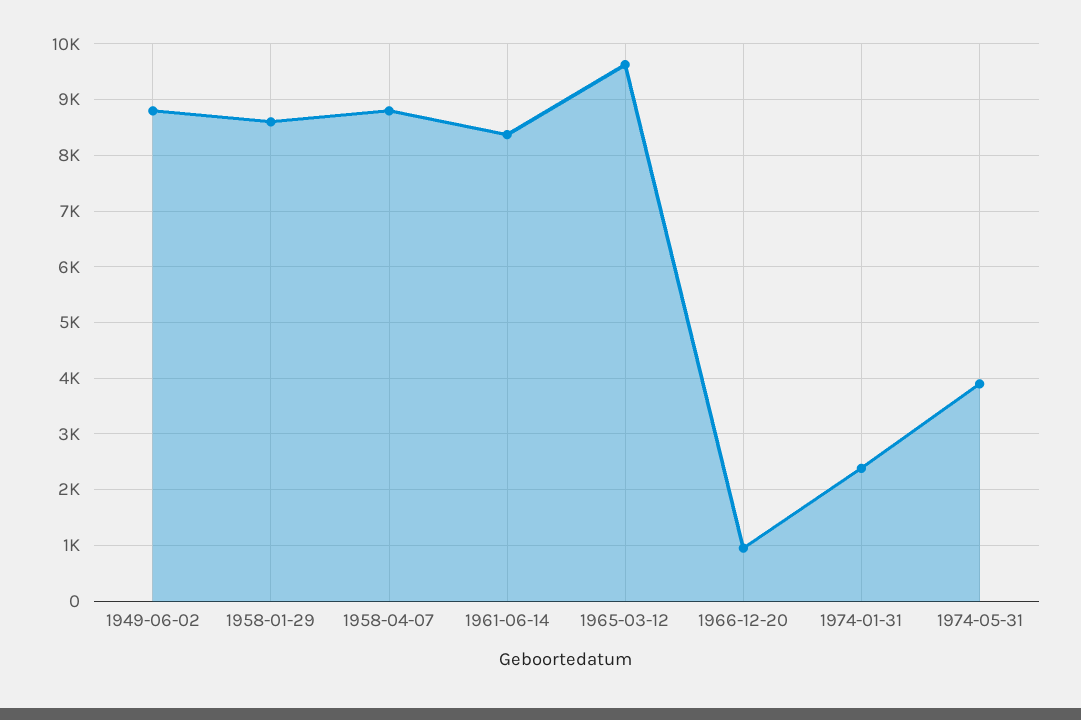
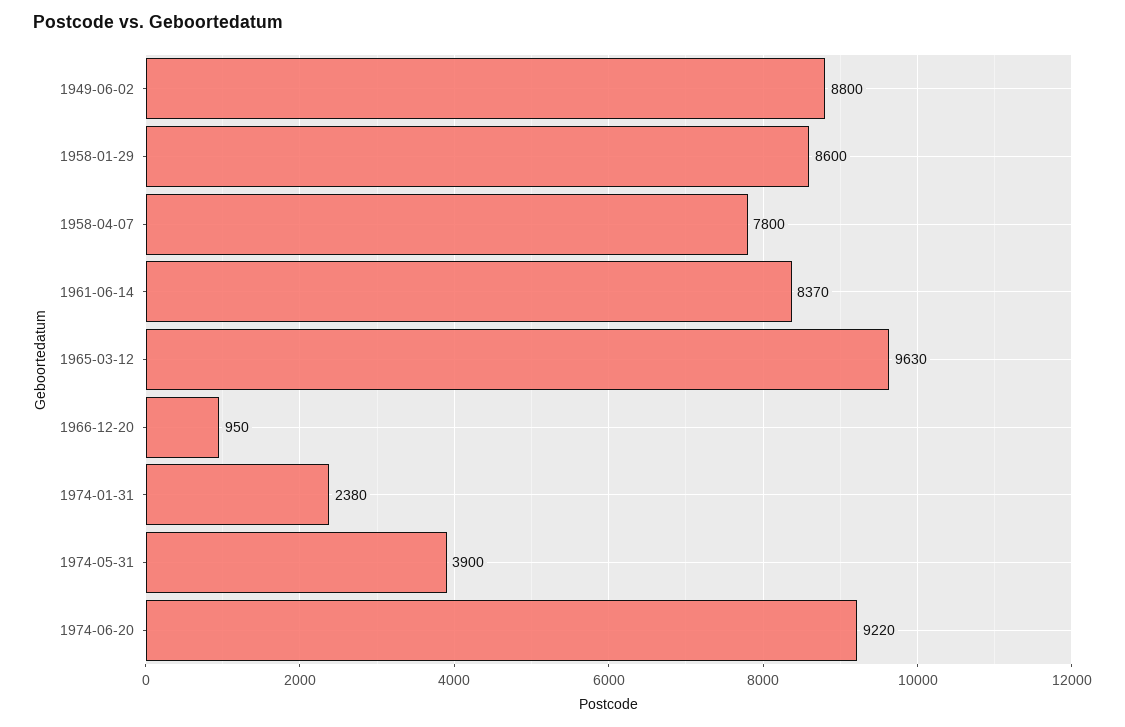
1958-04-07: 8800 -> 7800
1974-06-20: none -> 9220

